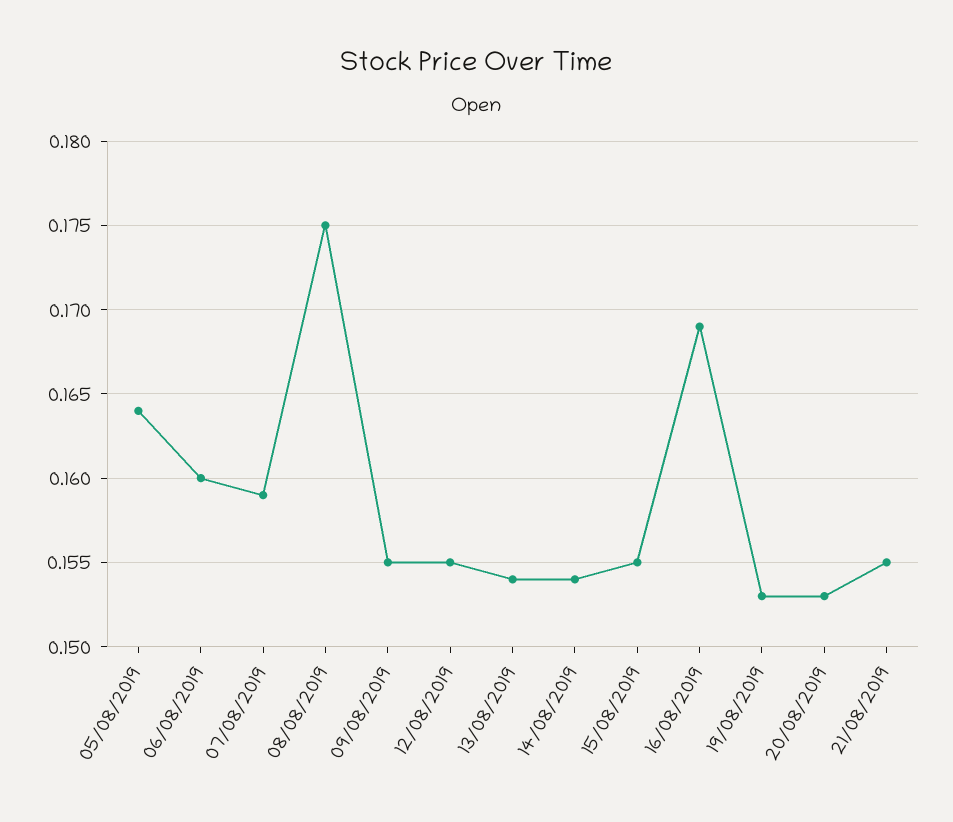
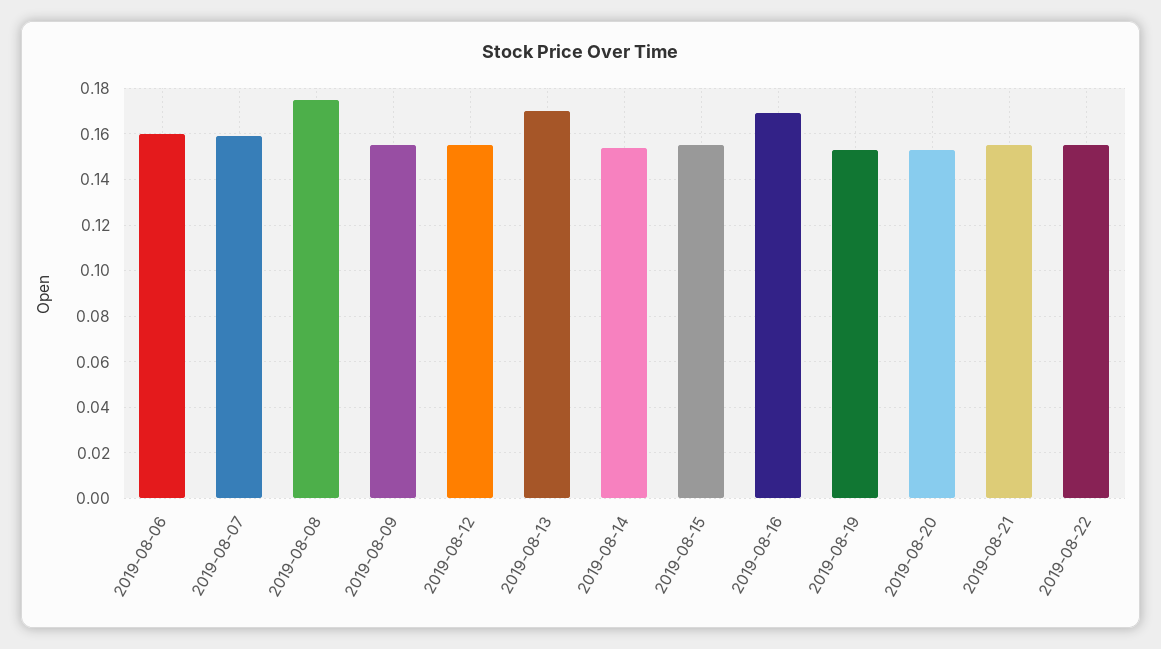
05/08/2019: 0.164 -> none
13/08/2019: 0.154 -> 0.17
2019-08-22: none -> 0.155

